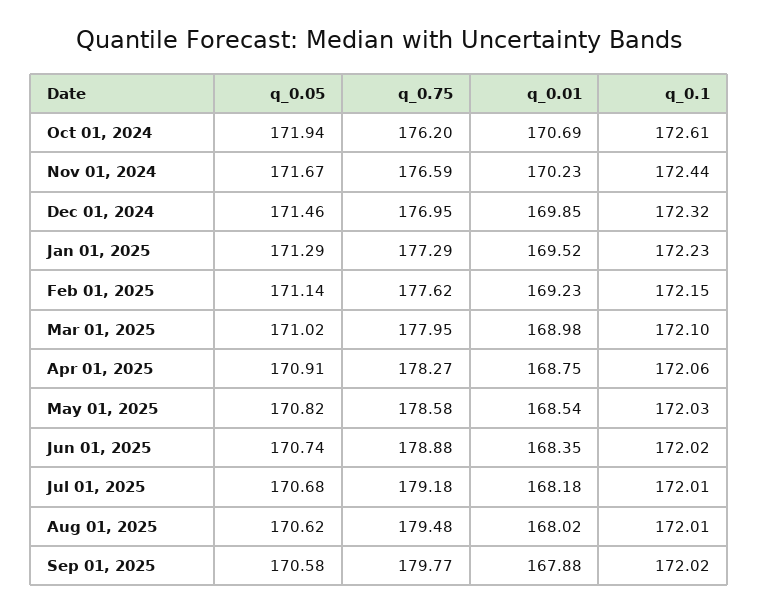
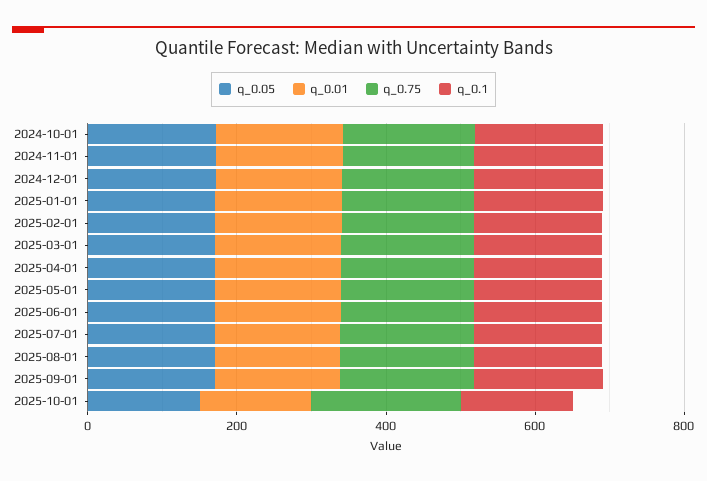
q_0.05, 2025-10-01: none -> 150
q_0.01, 2025-10-01: none -> 150
q_0.75, 2025-10-01: none -> 200
q_0.1, 2025-10-01: none -> 150

